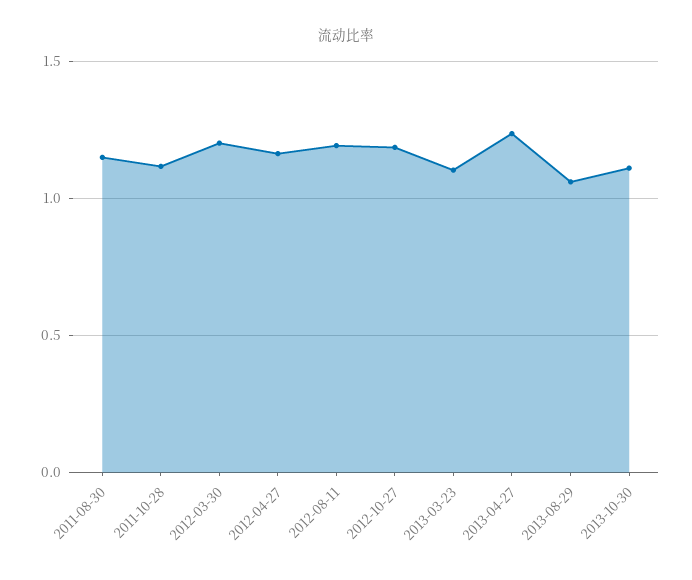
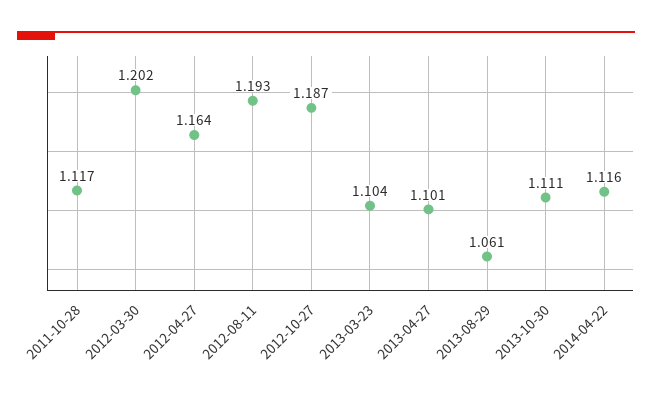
2011-08-30: 1.15 -> none
2013-04-27: 1.25 -> 1.101
2014-04-22: none -> 1.116

